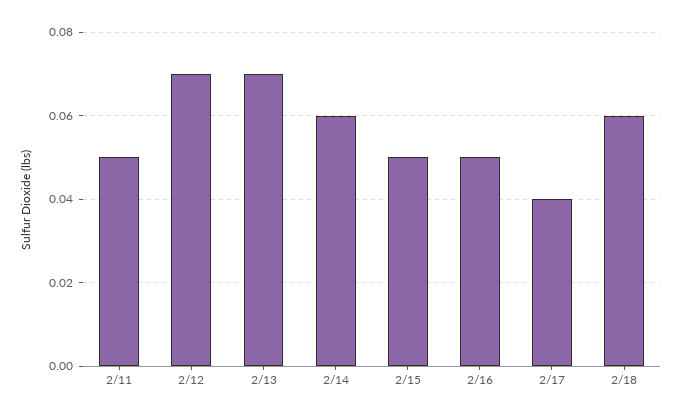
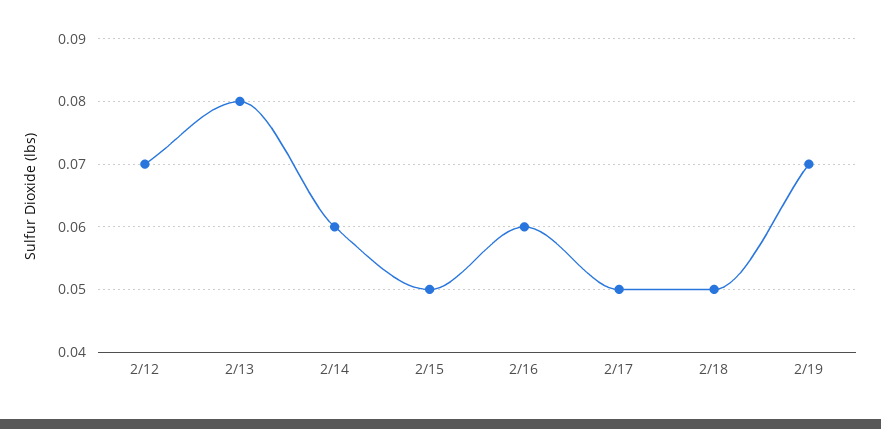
2/11: 0.05 -> none
2/13: 0.07 -> 0.08
2/16: 0.05 -> 0.06
2/17: 0.04 -> 0.05
2/18: 0.06 -> 0.05
2/19: none -> 0.07

